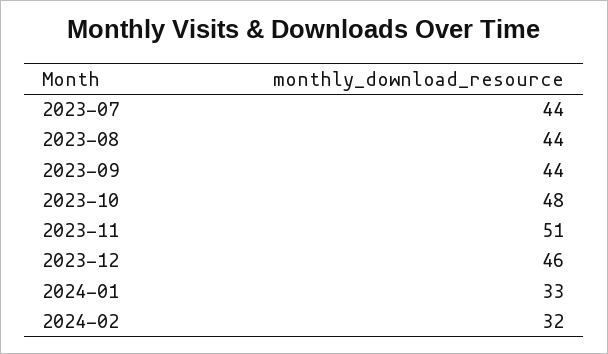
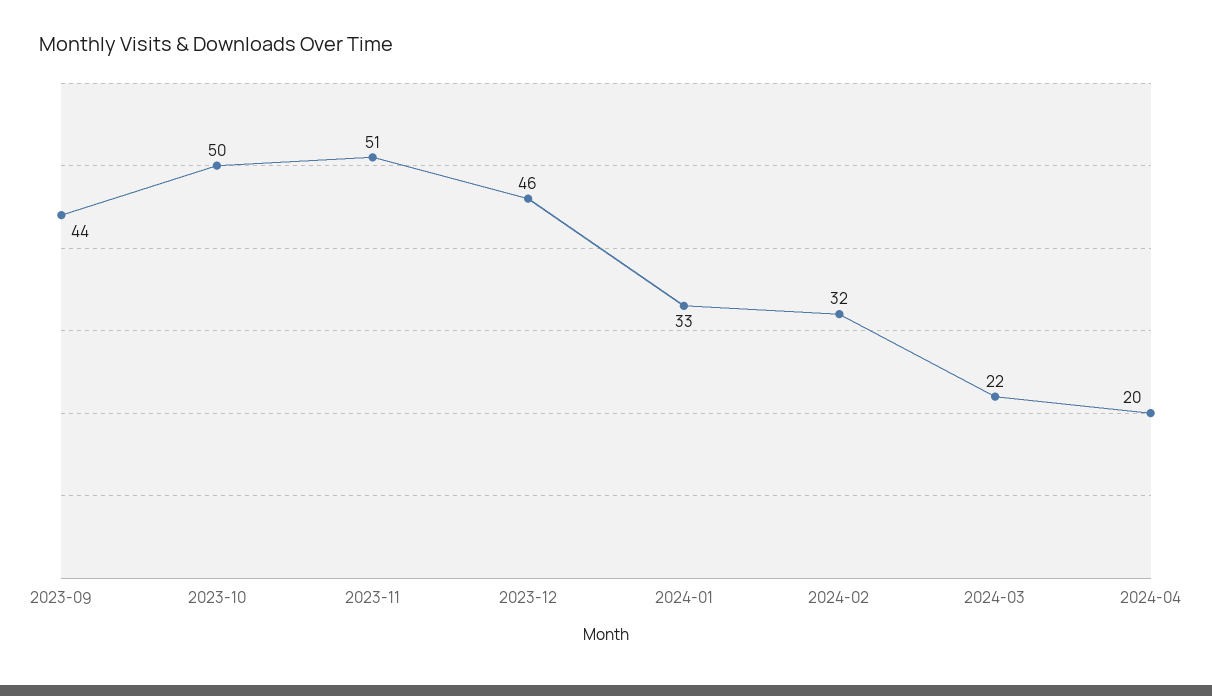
2023-07: 44 -> none
2023-08: 44 -> none
2023-10: 48 -> 50
2024-03: none -> 22
2024-04: none -> 20

